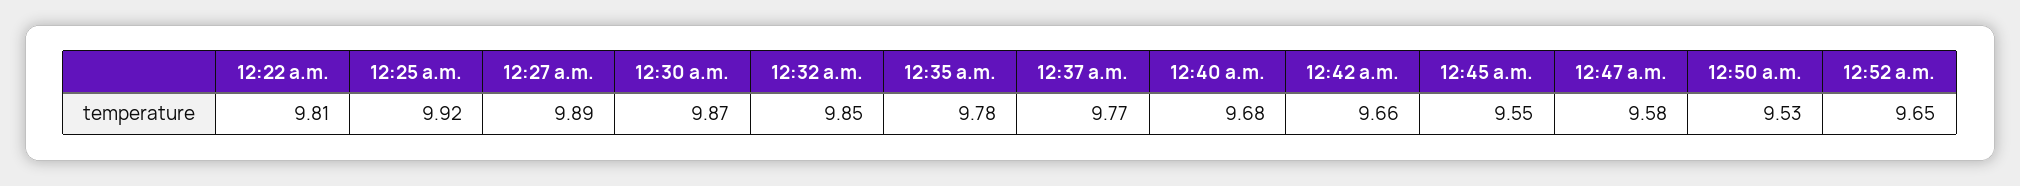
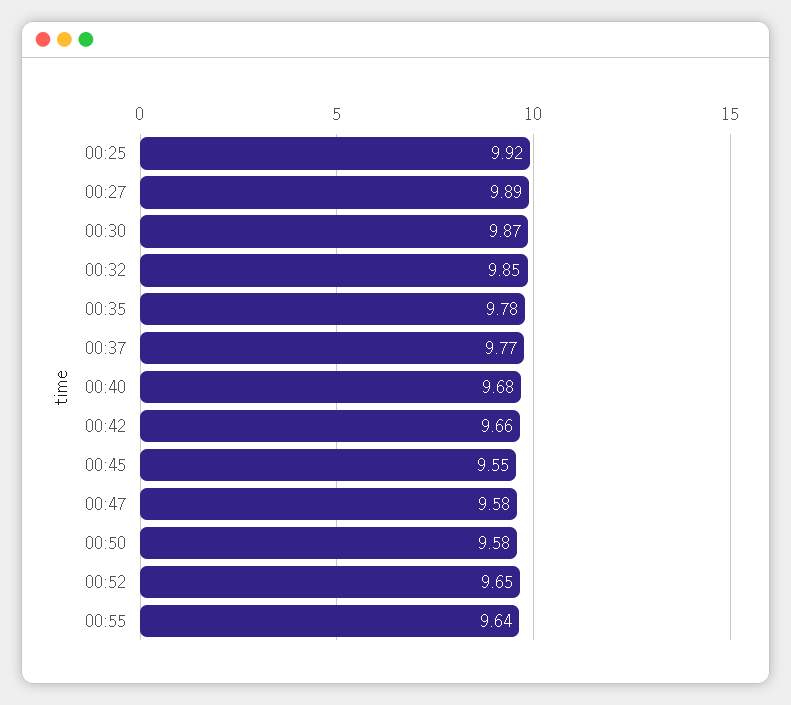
12:22 a.m.: 9.81 -> none
12:50 a.m.: 9.53 -> 9.58
00:55: none -> 9.64

